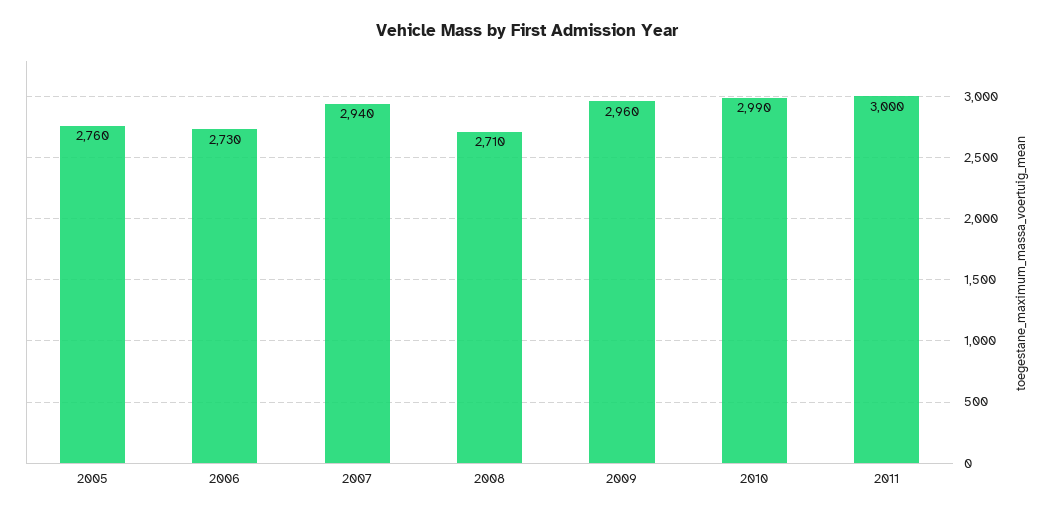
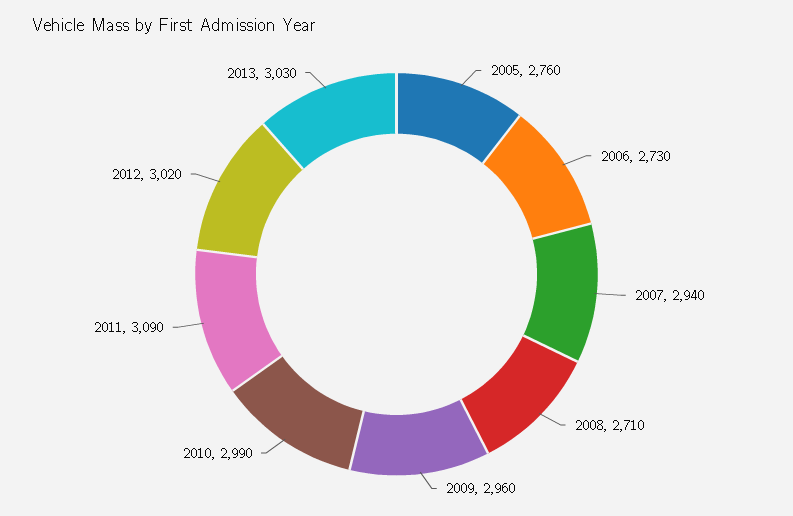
2011: 3000 -> 3090
2012: none -> 3020
2013: none -> 3030

